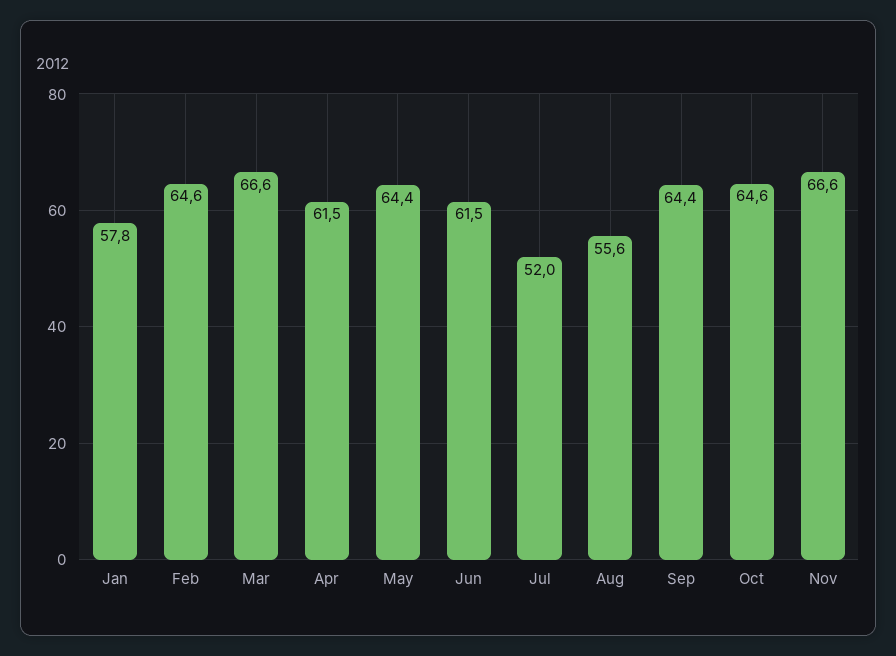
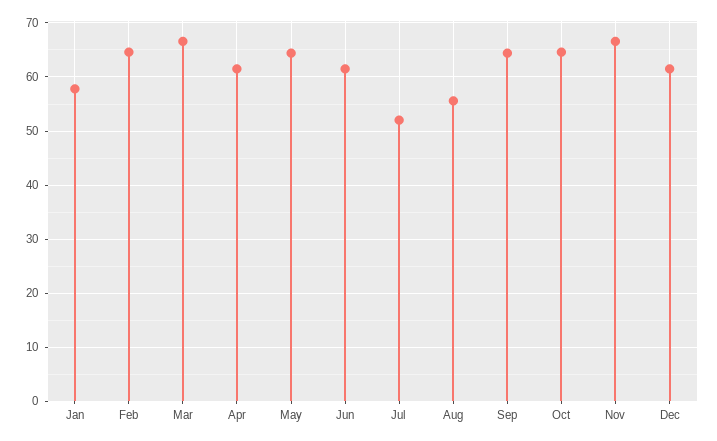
Dec: none -> 62

